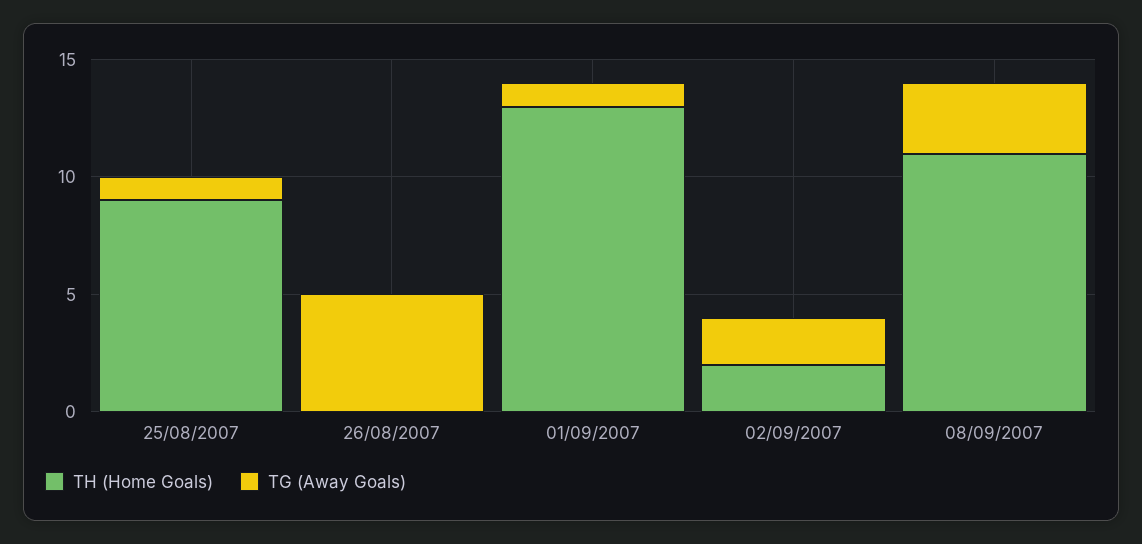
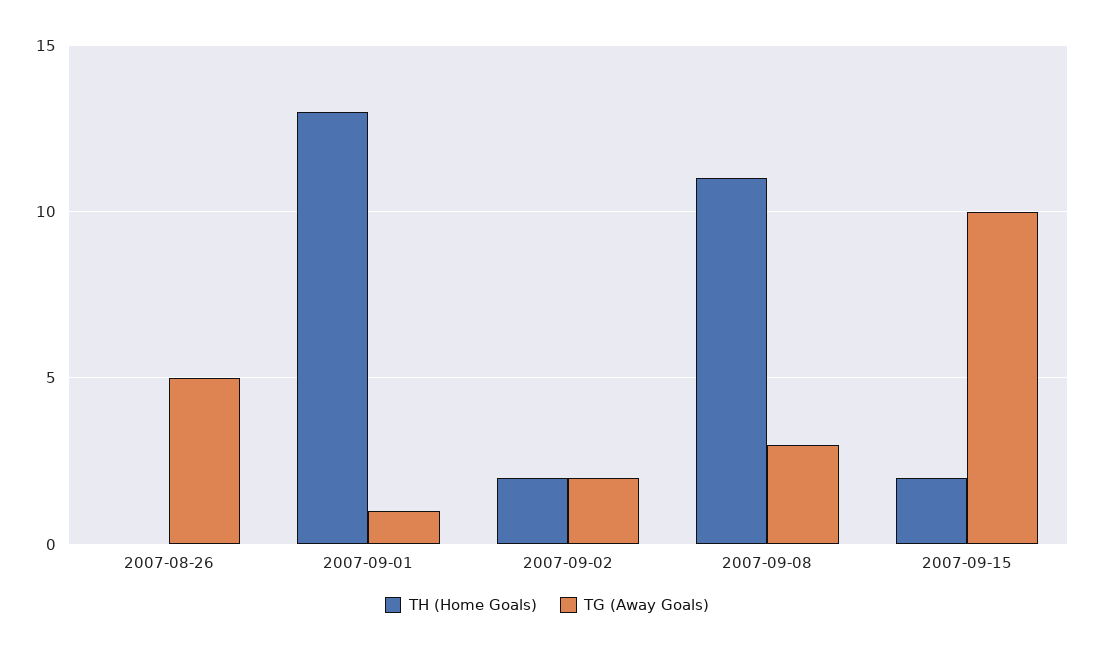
TH (Home Goals), 25/08/2007: 9 -> none
TG (Away Goals), 25/08/2007: 1 -> none
TH (Home Goals), 2007-09-15: none -> 2
TG (Away Goals), 2007-09-15: none -> 10

